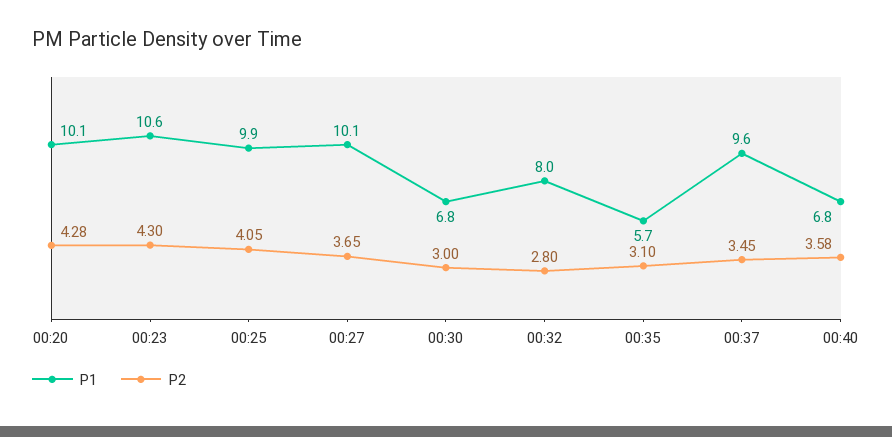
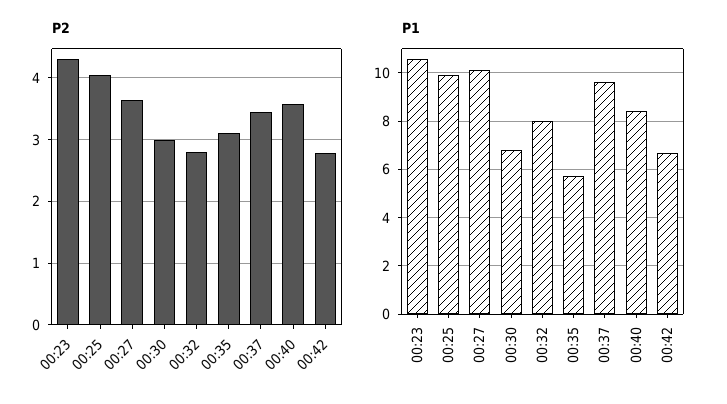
P1, 00:20: 10.1 -> none
P2, 00:20: 4.28 -> none
P1, 00:40: 6.8 -> 8.5
P2, 00:42: none -> 2.8
P1, 00:42: none -> 6.75

